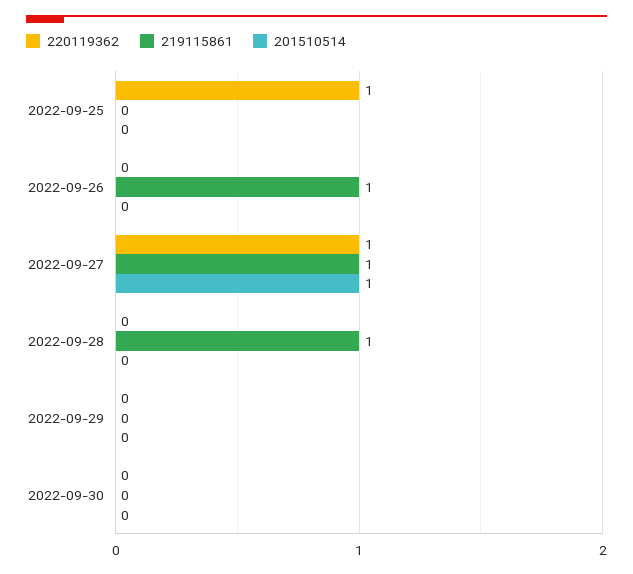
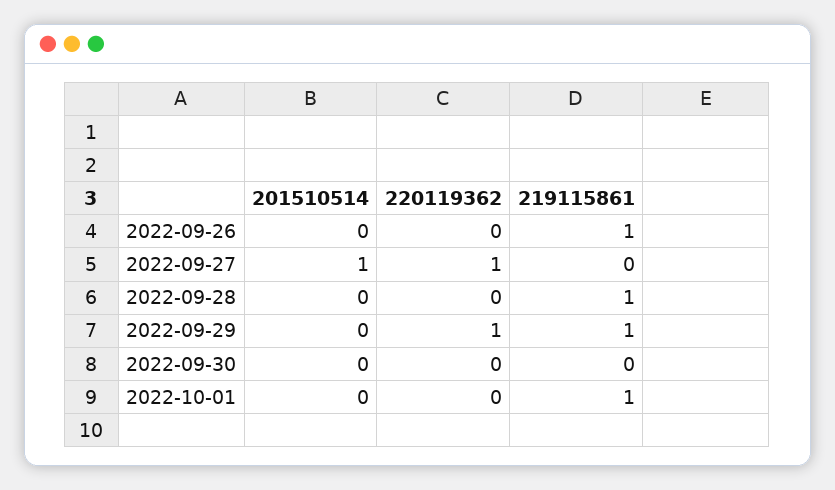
220119362, 2022-09-25: 1 -> none
219115861, 2022-09-25: 0 -> none
201510514, 2022-09-25: 0 -> none
219115861, 2022-09-27: 1 -> 0
220119362, 2022-09-29: 0 -> 1
219115861, 2022-09-29: 0 -> 1
201510514, 2022-10-01: none -> 0
220119362, 2022-10-01: none -> 0
219115861, 2022-10-01: none -> 1

